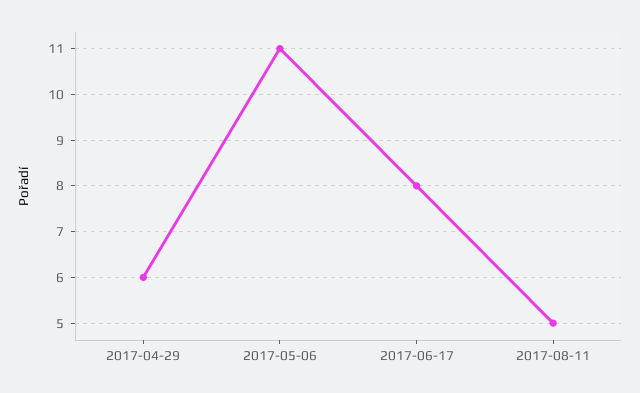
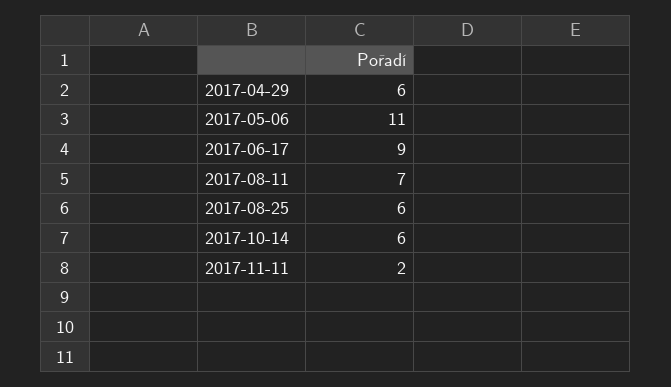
2017-06-17: 8 -> 9
2017-08-11: 5 -> 7
2017-08-25: none -> 6
2017-10-14: none -> 6
2017-11-11: none -> 2

